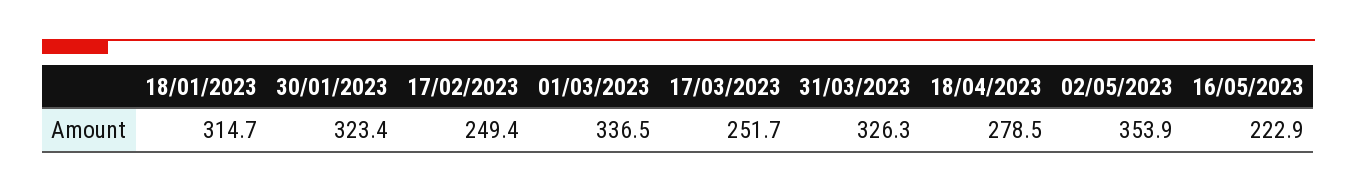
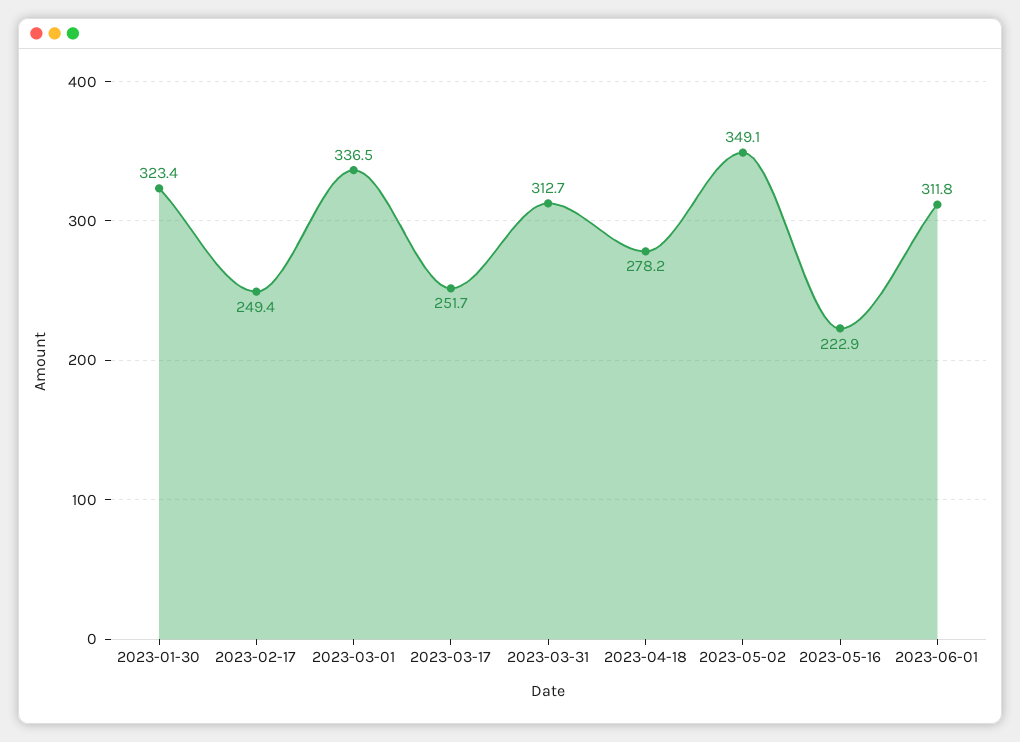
18/01/2023: 314.7 -> none
31/03/2023: 326.3 -> 312.7
18/04/2023: 278.5 -> 278.2
02/05/2023: 353.9 -> 349.1
2023-06-01: none -> 311.8

